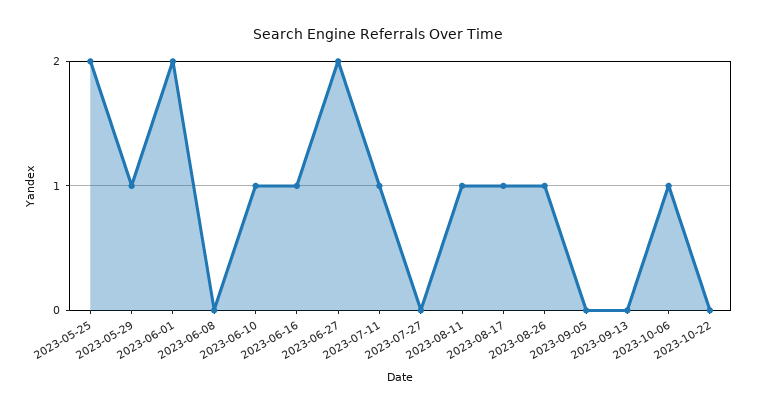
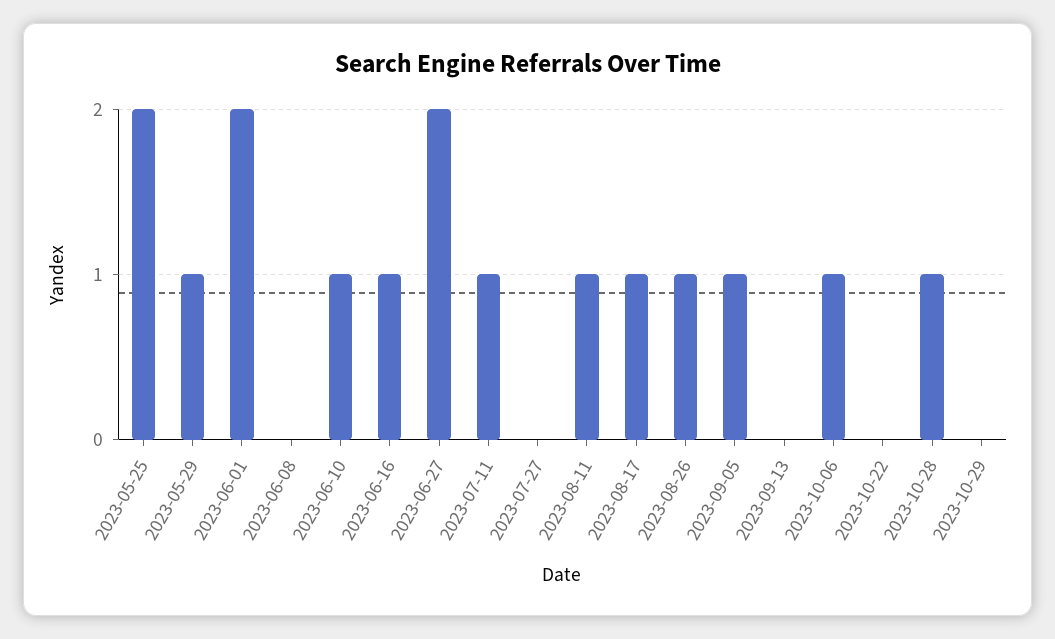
2023-09-05: 0 -> 1
2023-10-28: none -> 1
2023-10-29: none -> 0

